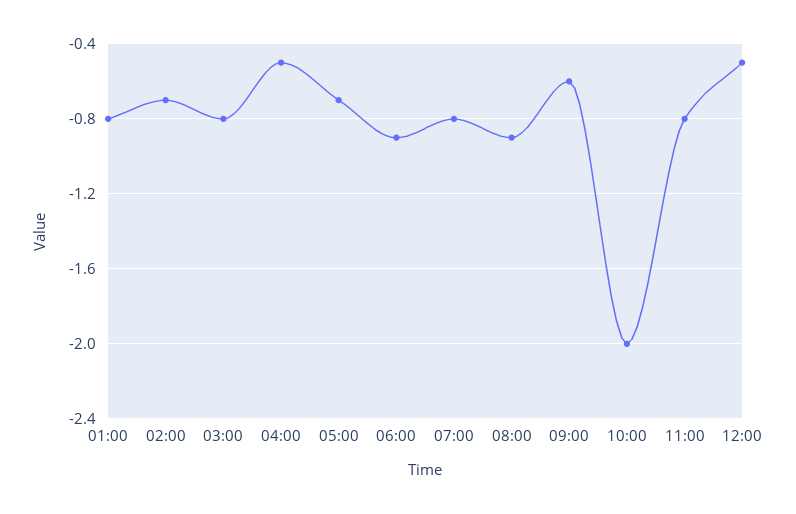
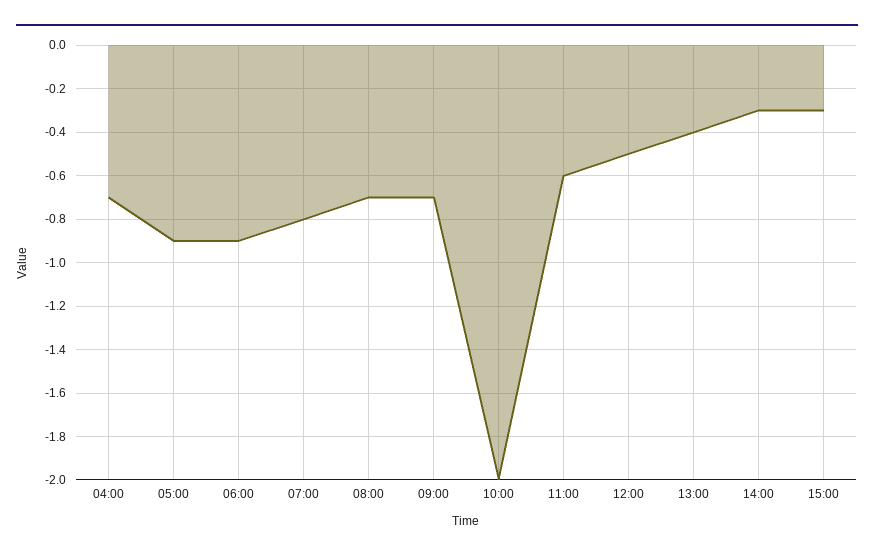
01:00: -0.8 -> none
02:00: -0.7 -> none
03:00: -0.8 -> none
04:00: -0.5 -> -0.7
05:00: -0.7 -> -0.9
08:00: -0.9 -> -0.7
09:00: -0.6 -> -0.7
11:00: -0.8 -> -0.6
13:00: none -> -0.4
14:00: none -> -0.3
15:00: none -> -0.3

